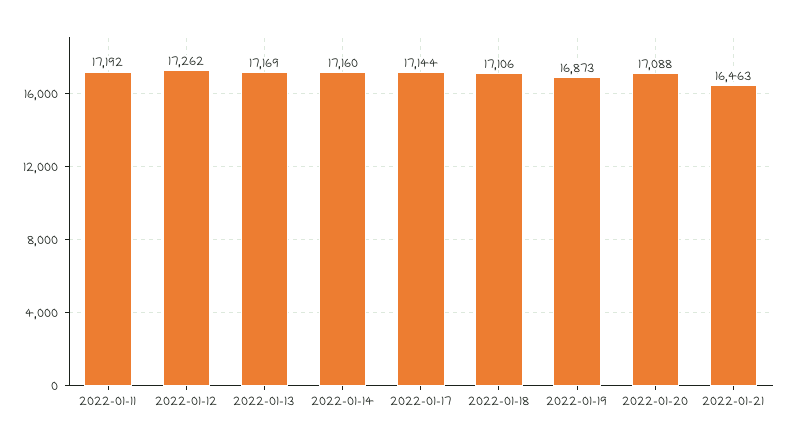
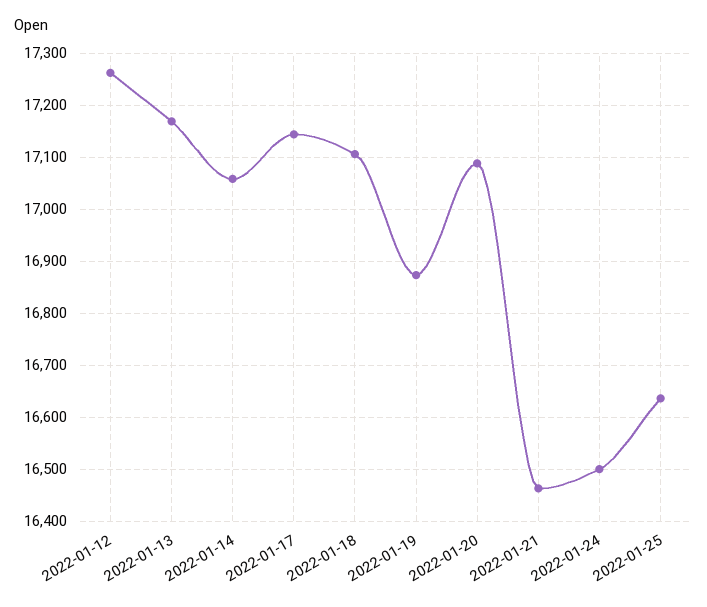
2022-01-11: 17192 -> none
2022-01-14: 17160 -> 17060
2022-01-24: none -> 16500
2022-01-25: none -> 16640

